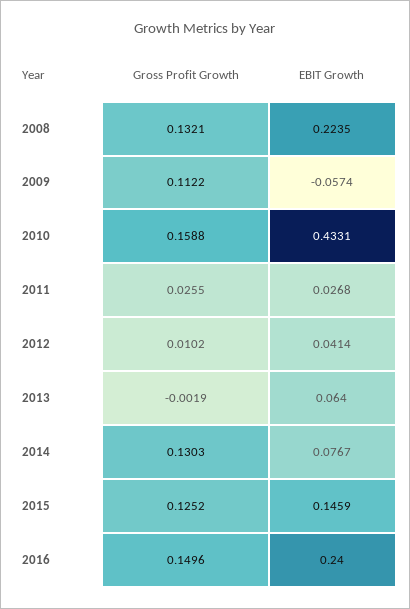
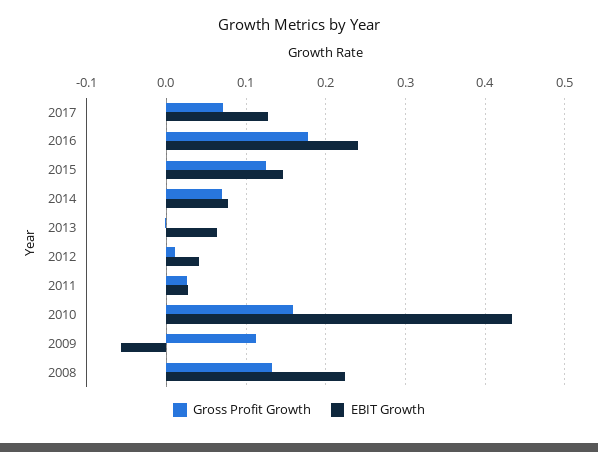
Gross Profit Growth, 2014: 0.1303 -> 0.07
Gross Profit Growth, 2016: 0.1496 -> 0.18
Gross Profit Growth, 2017: none -> 0.07
EBIT Growth, 2017: none -> 0.13

